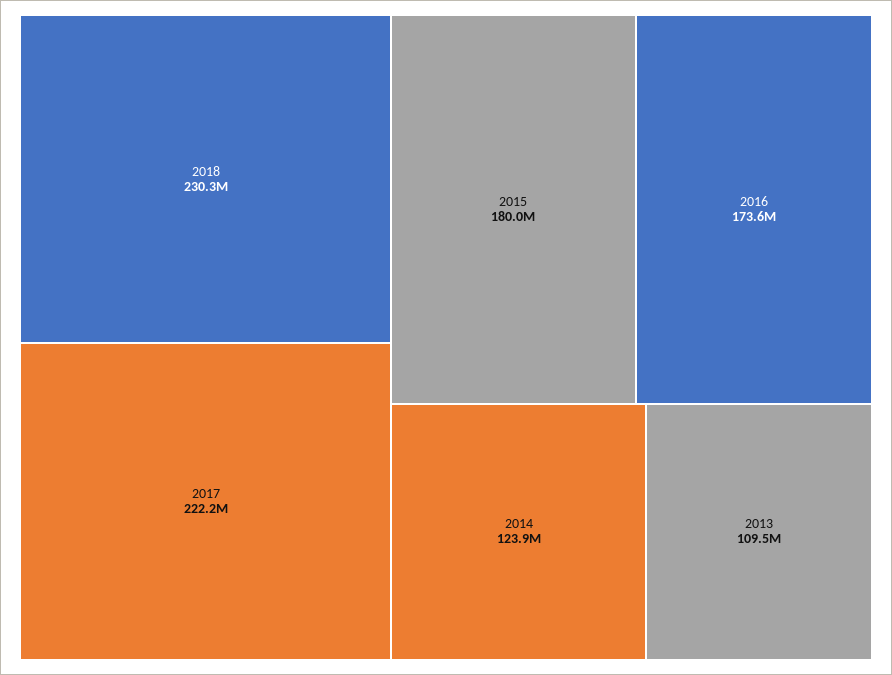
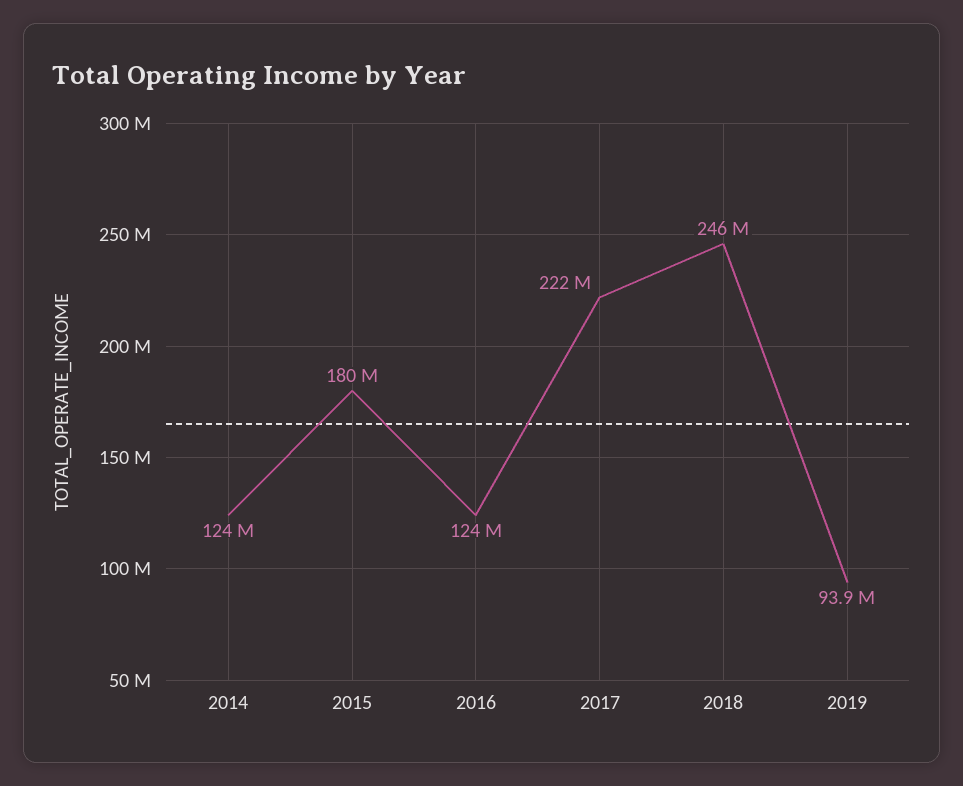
2018: 230300000 -> 246000000
2016: 173600000 -> 124000000
2013: 109500000 -> none
2019: none -> 93900000

